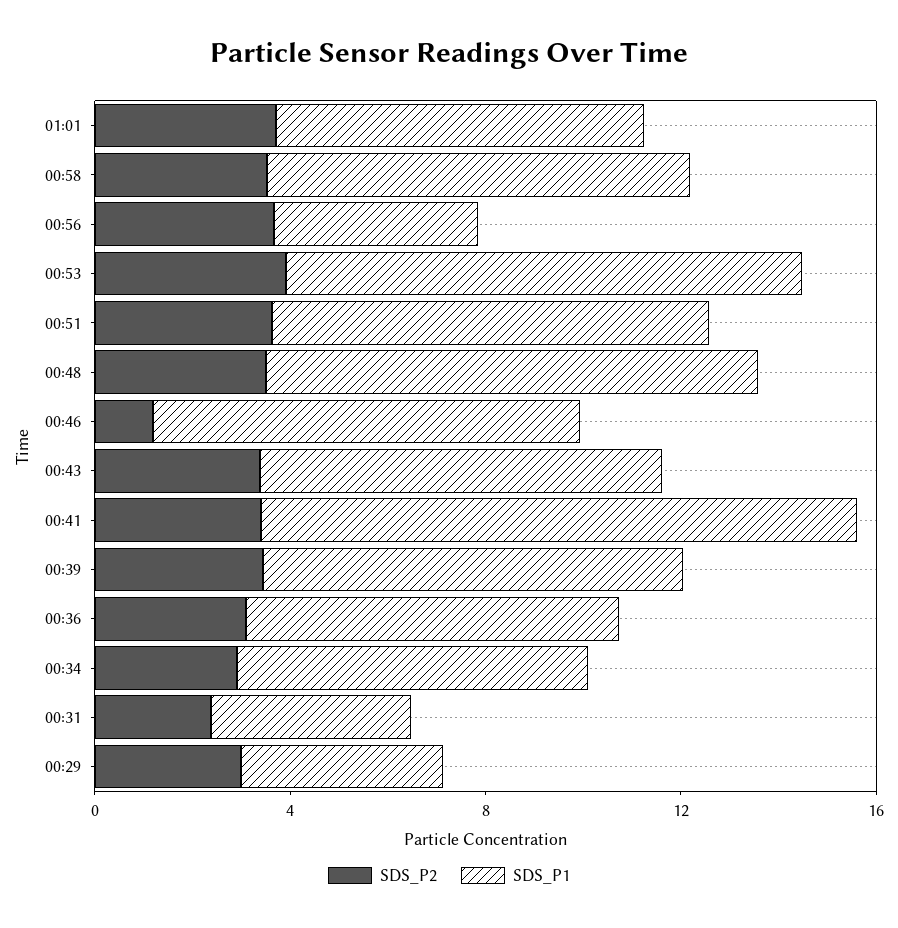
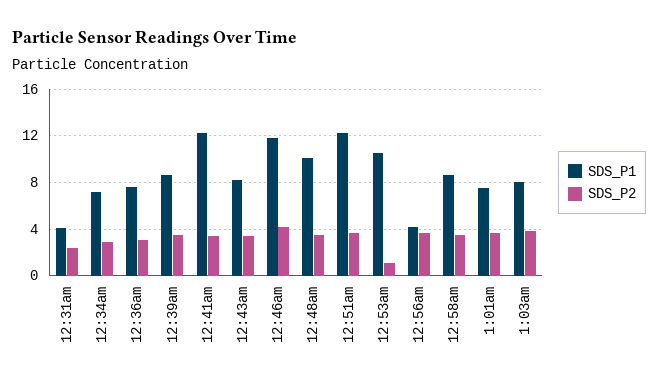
SDS_P2, 00:53: 4 -> 1
SDS_P1, 00:51: 9 -> 12
SDS_P2, 00:46: 1 -> 4
SDS_P1, 00:46: 9 -> 12
SDS_P2, 00:29: 3 -> none
SDS_P1, 00:29: 4 -> none
SDS_P1, 1:03am: none -> 8
SDS_P2, 1:03am: none -> 4

